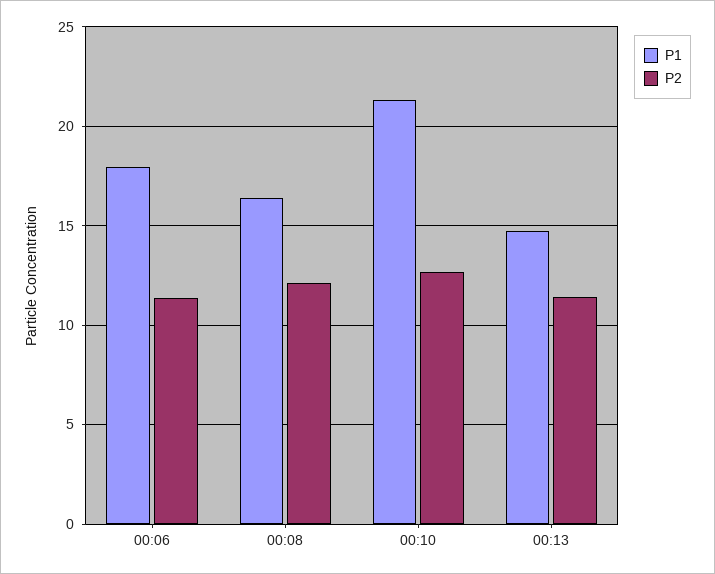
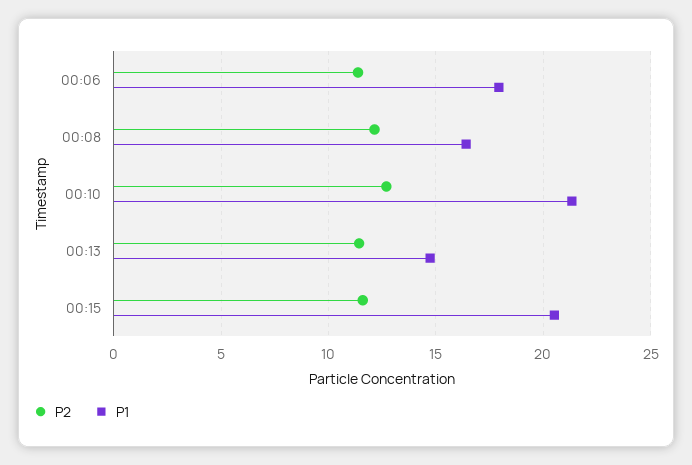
P2, 00:15: none -> 11.5
P1, 00:15: none -> 20.5

